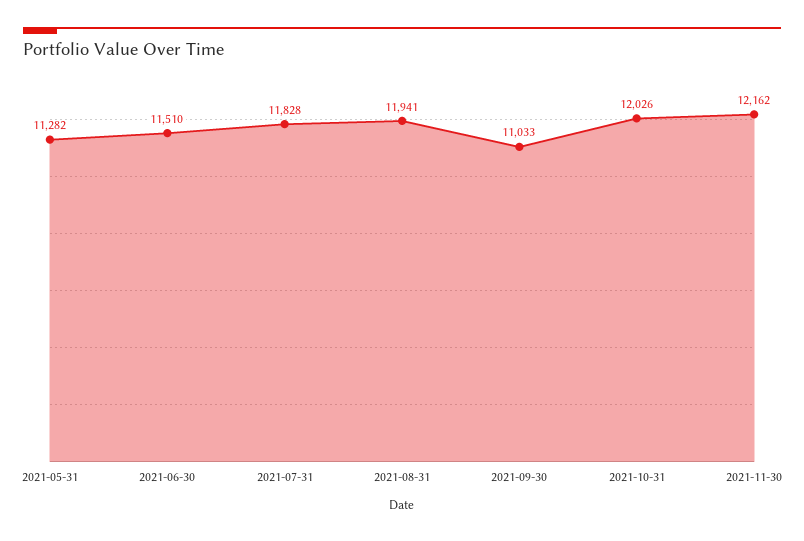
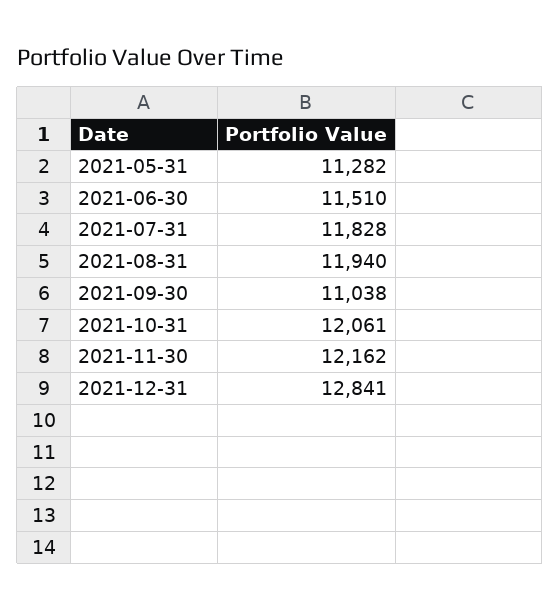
2021-08-31: 11941 -> 11940
2021-09-30: 11033 -> 11038
2021-10-31: 12026 -> 12061
2021-12-31: none -> 12841

